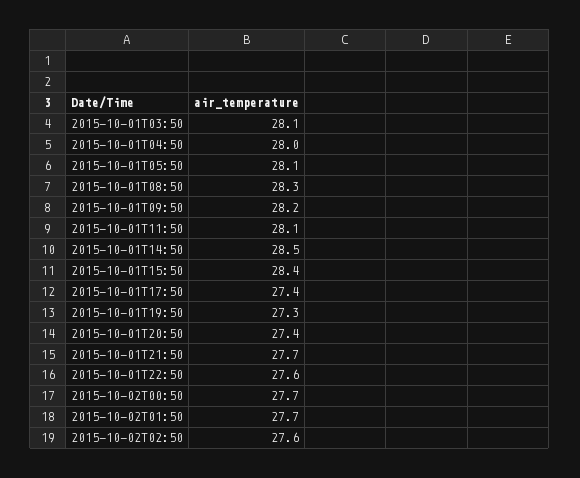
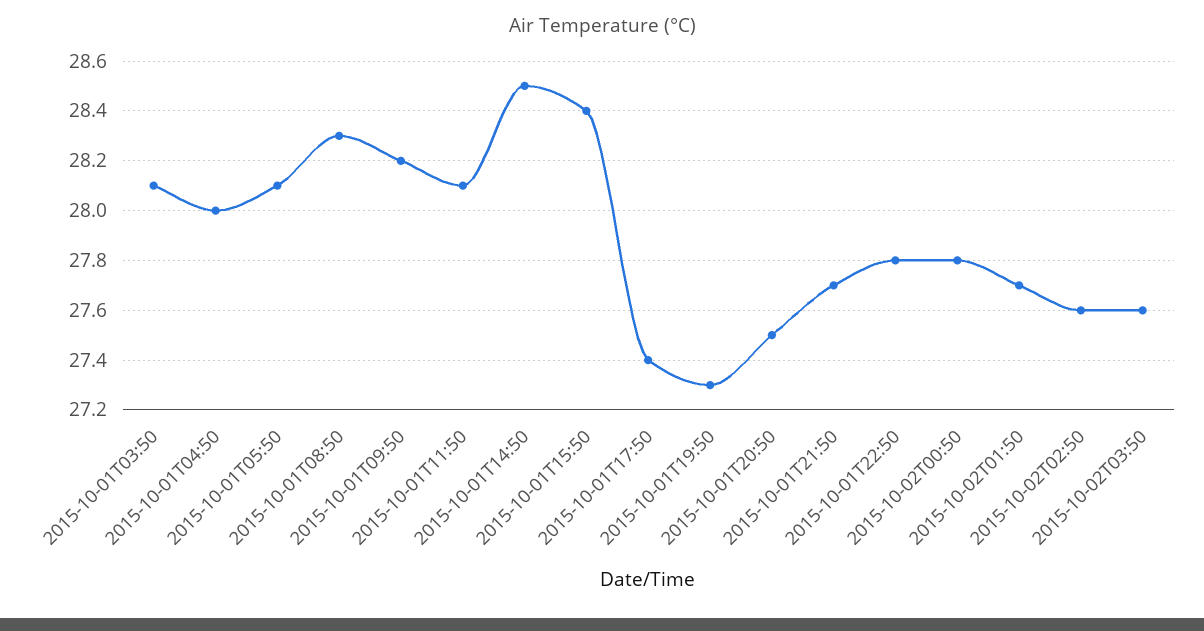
2015-10-01T20:50: 27.4 -> 27.5
2015-10-01T22:50: 27.6 -> 27.8
2015-10-02T00:50: 27.7 -> 27.8
2015-10-02T03:50: none -> 27.6

